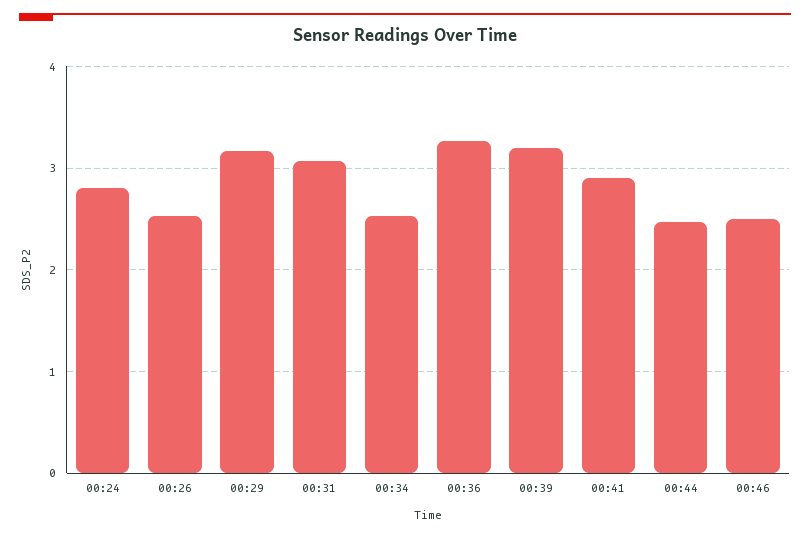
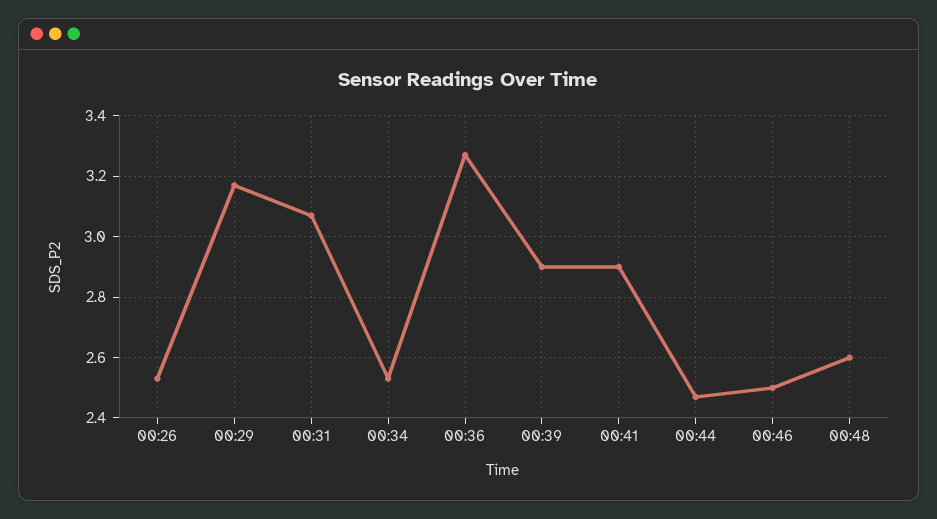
00:24: 2.8 -> none
00:39: 3.2 -> 2.9
00:48: none -> 2.6

